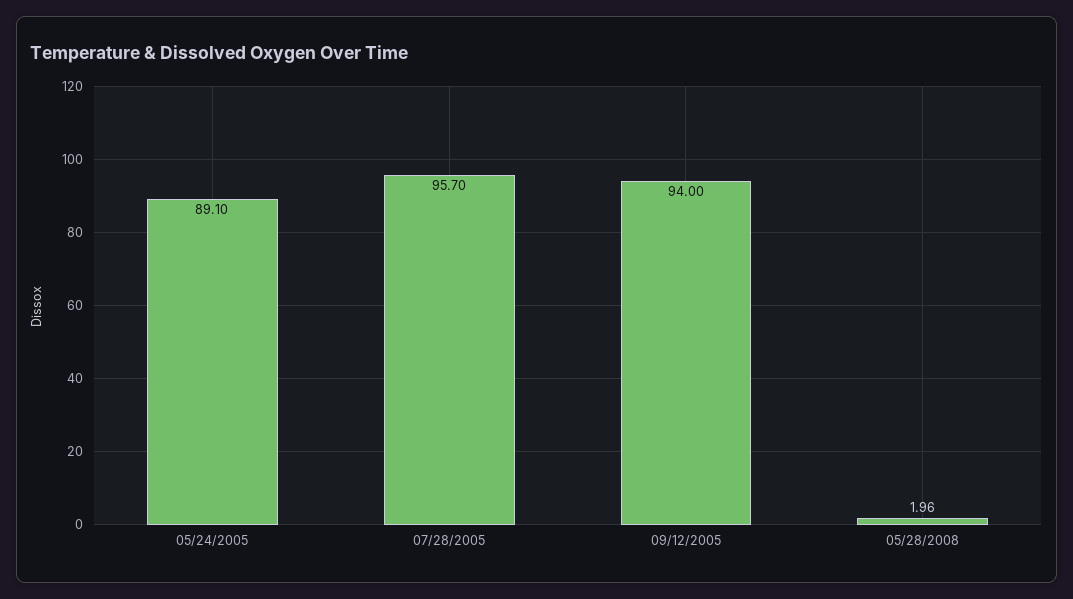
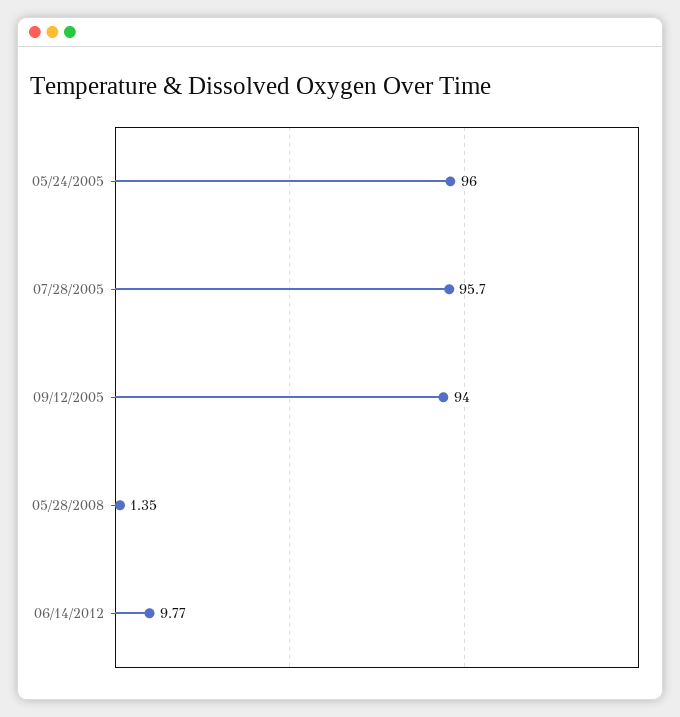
05/24/2005: 89.1 -> 96
05/28/2008: 1.96 -> 1.35
06/14/2012: none -> 9.77

